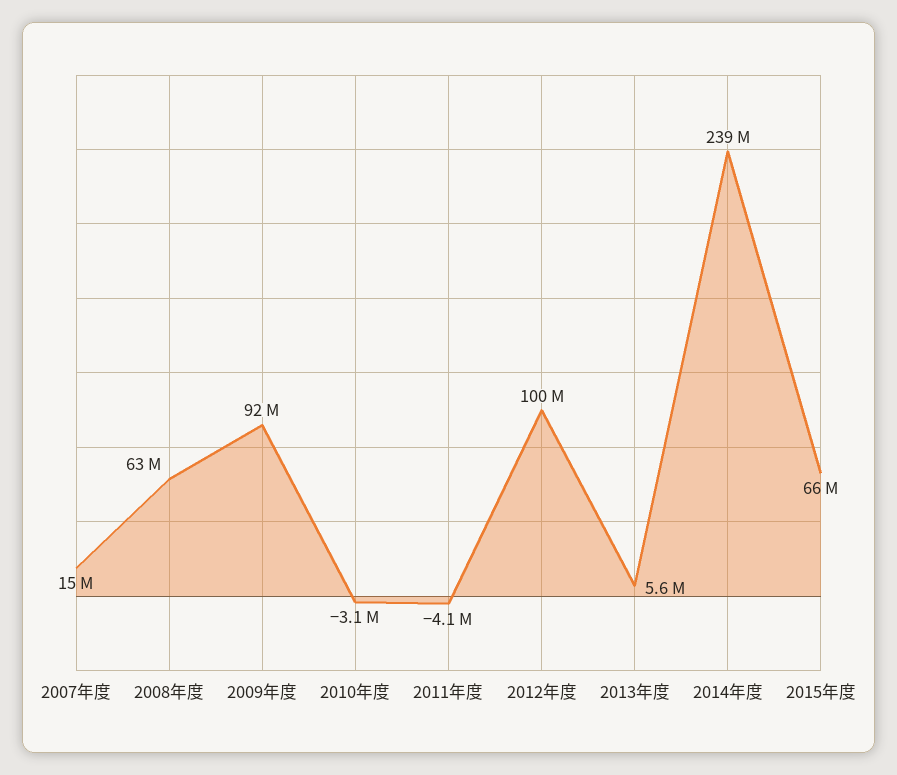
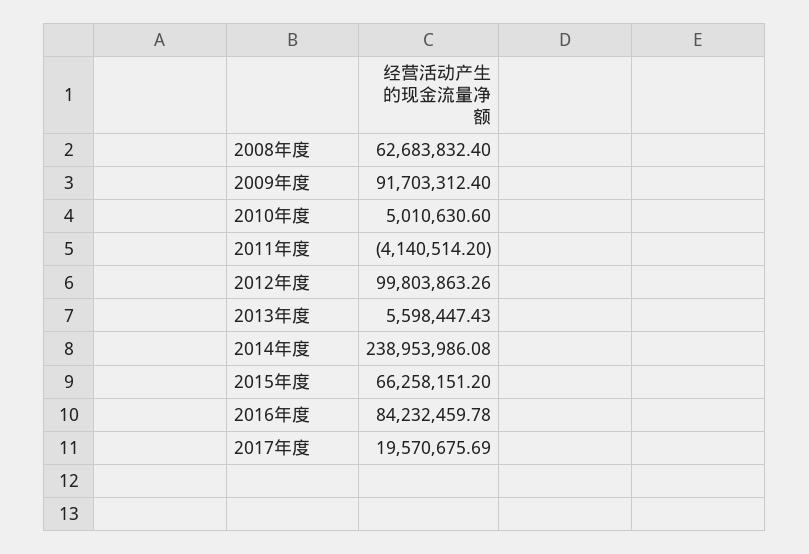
2007年度: 15000000 -> none
2010年度: -3100000 -> 5010630.6
2016年度: none -> 84232459.78
2017年度: none -> 19570675.69

